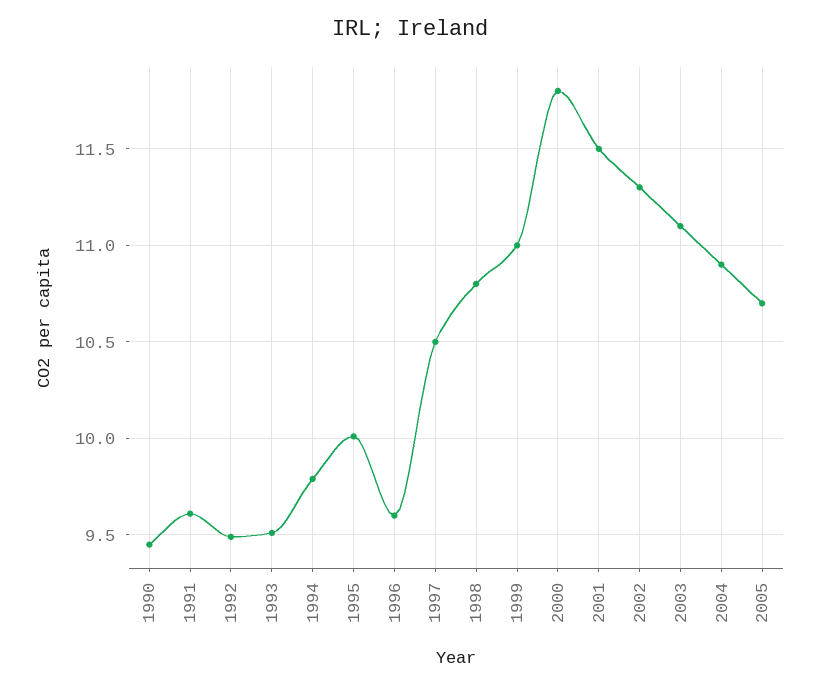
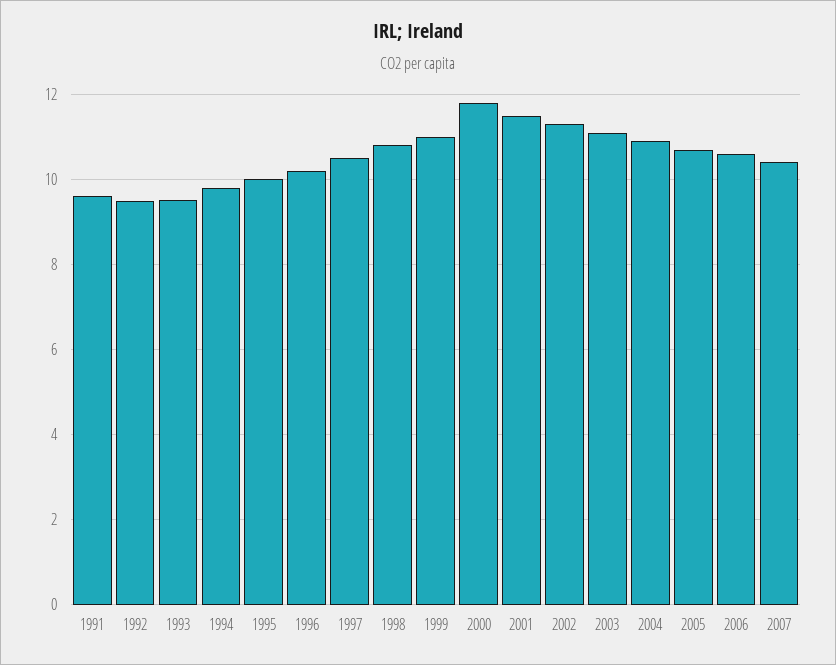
1990: 9.45 -> none
1996: 9.6 -> 10.2
2006: none -> 10.6
2007: none -> 10.4

